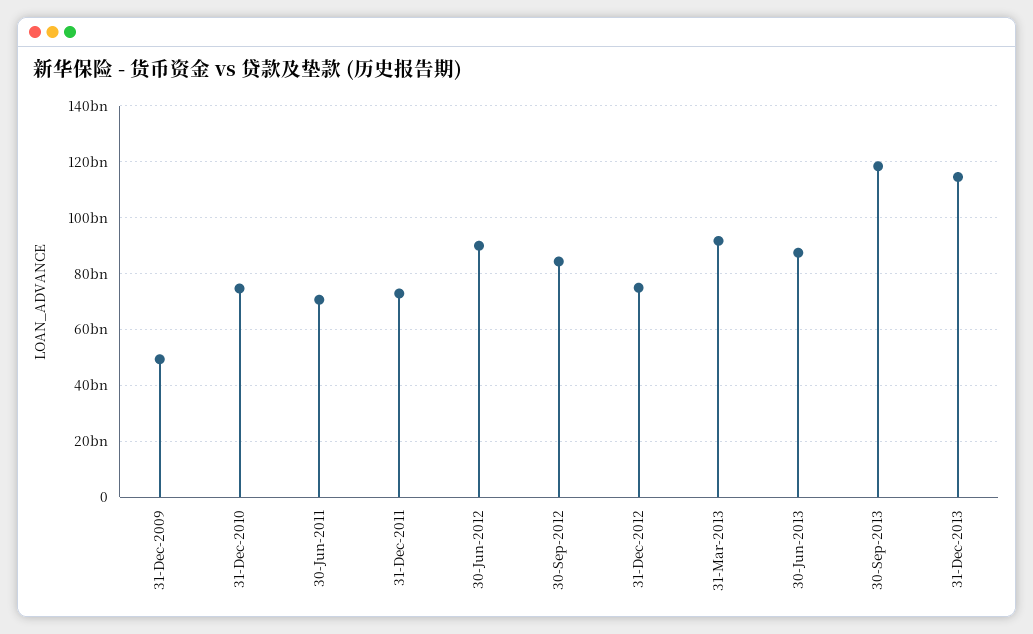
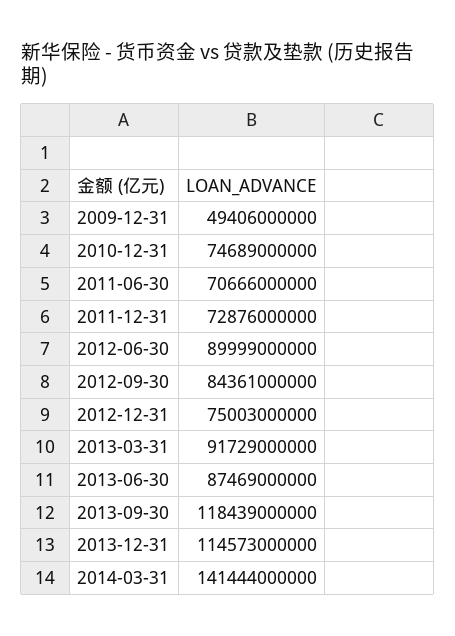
2014-03-31: none -> 141444000000

